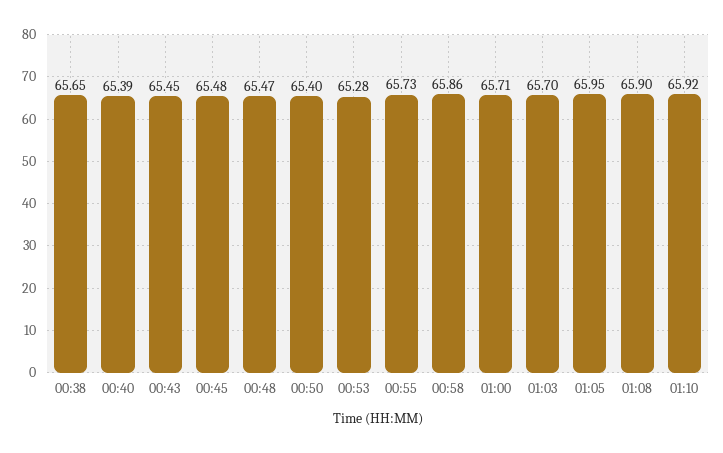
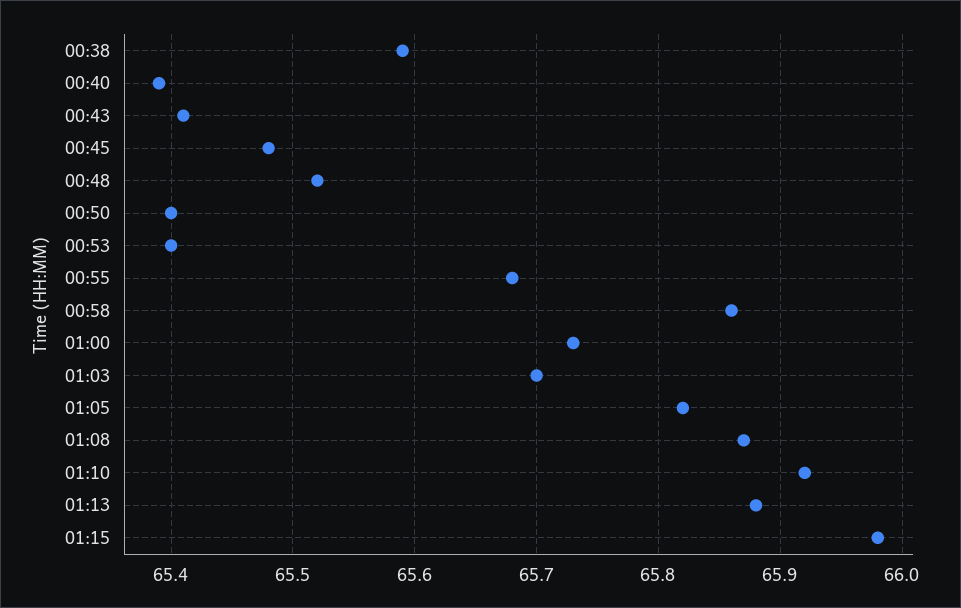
00:38: 65.65 -> 65.59
00:43: 65.45 -> 65.41
00:48: 65.47 -> 65.52
00:53: 65.28 -> 65.4
00:55: 65.73 -> 65.68
01:00: 65.71 -> 65.73
01:05: 65.95 -> 65.82
01:08: 65.9 -> 65.87
01:13: none -> 65.88
01:15: none -> 65.98

